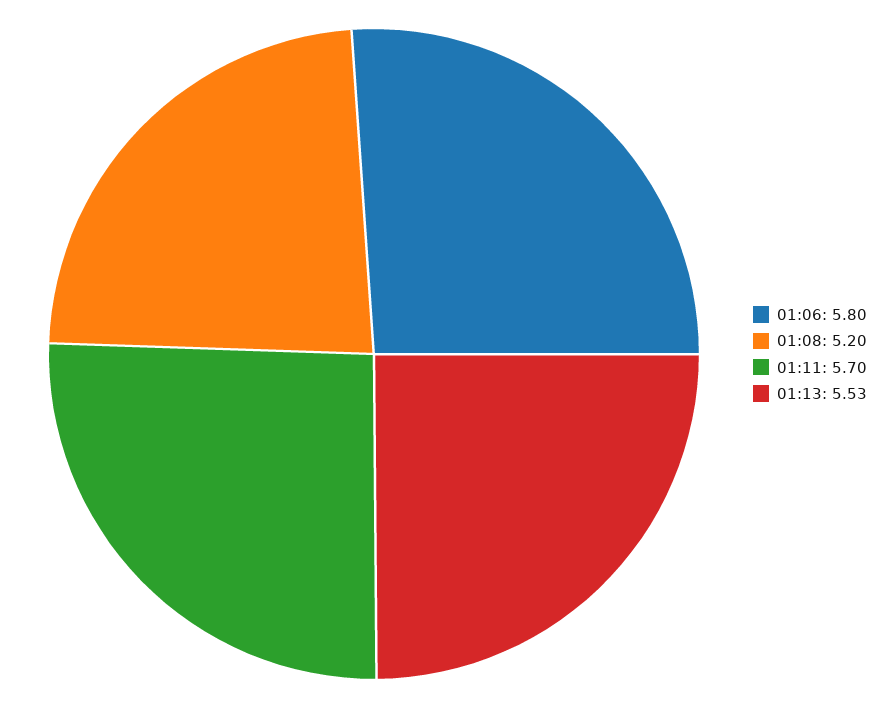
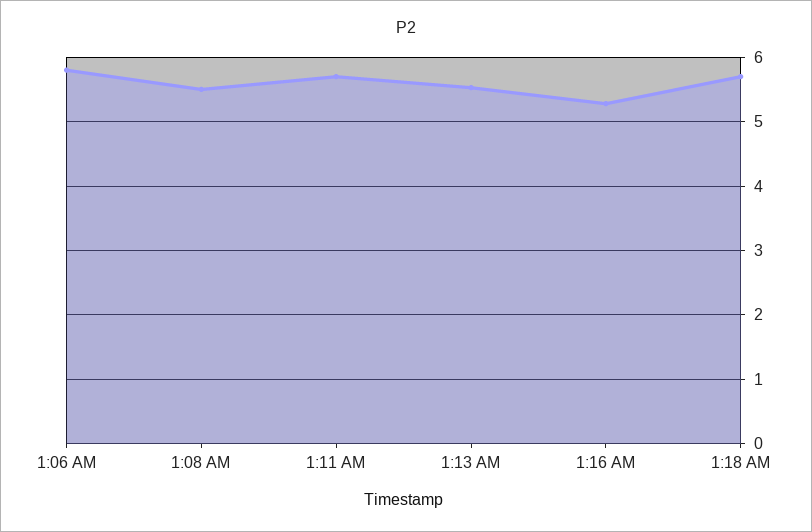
01:08: 5.2 -> 5.5
1:16 AM: none -> 5.3
1:18 AM: none -> 5.7

